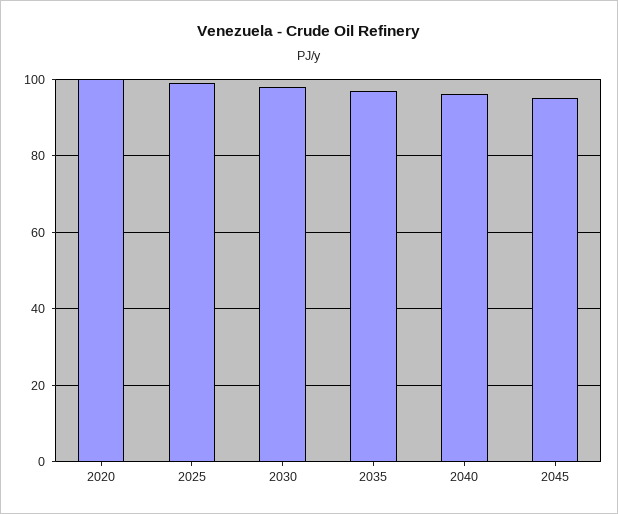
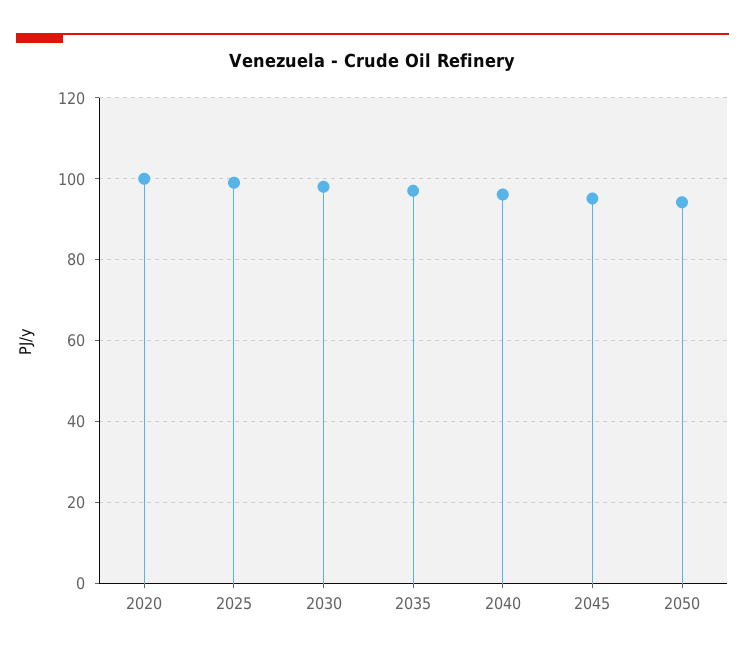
2050: none -> 94

